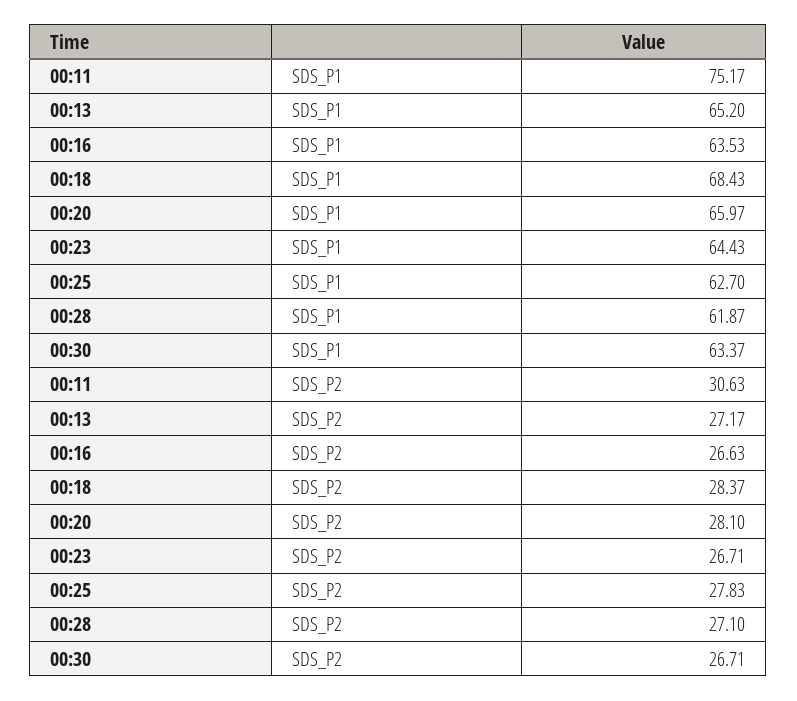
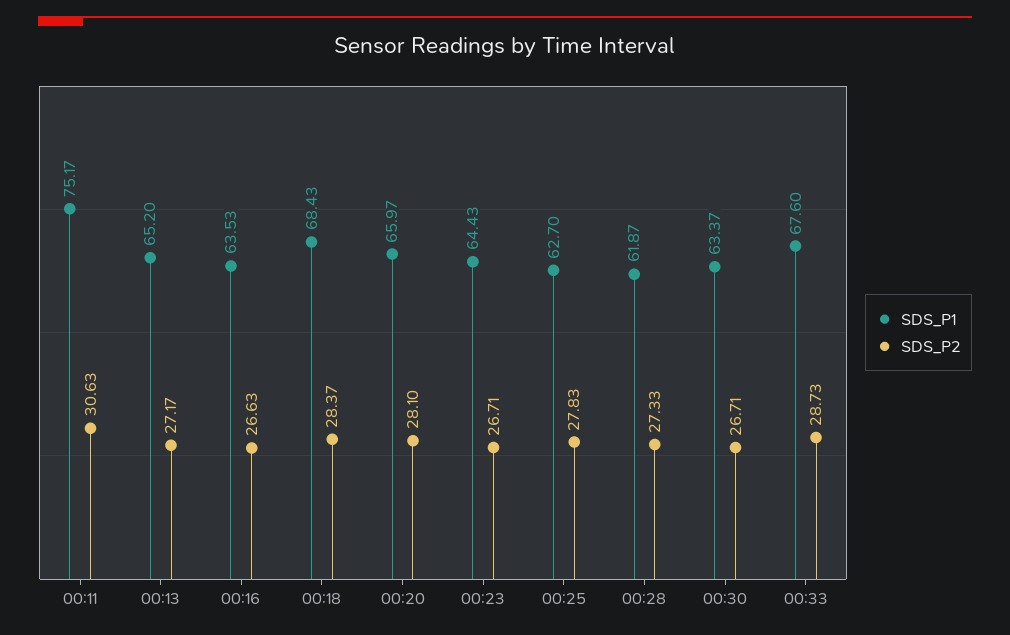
SDS_P2, 00:28: 27.1 -> 27.33
SDS_P1, 00:33: none -> 67.6
SDS_P2, 00:33: none -> 28.73

